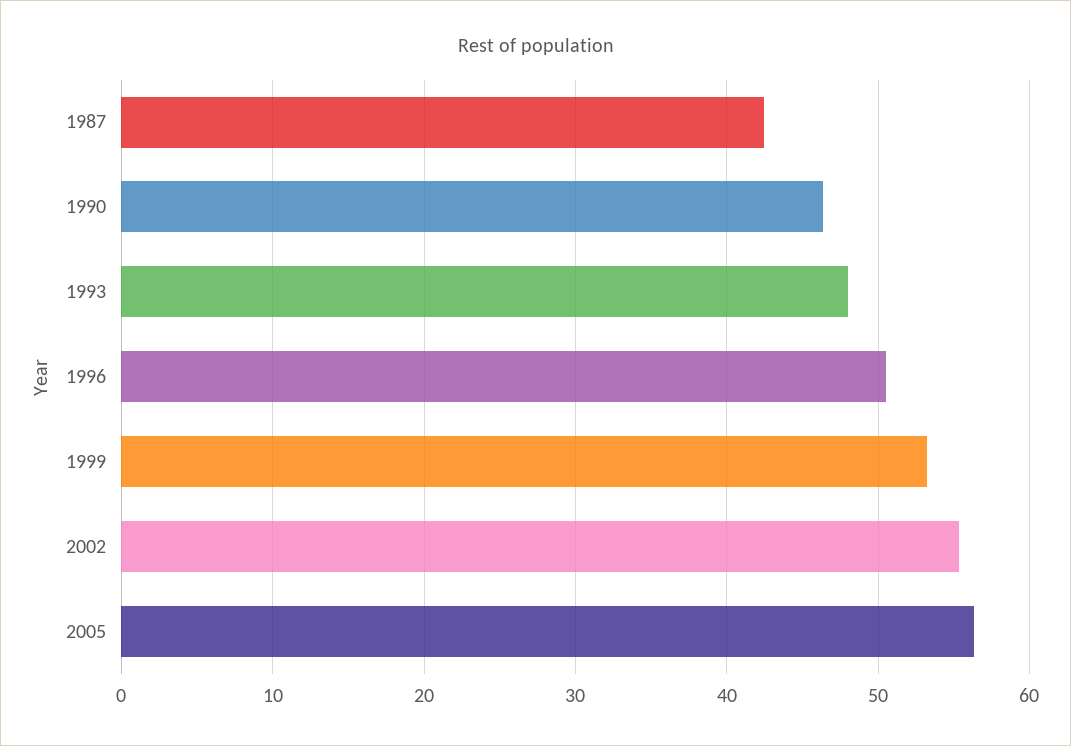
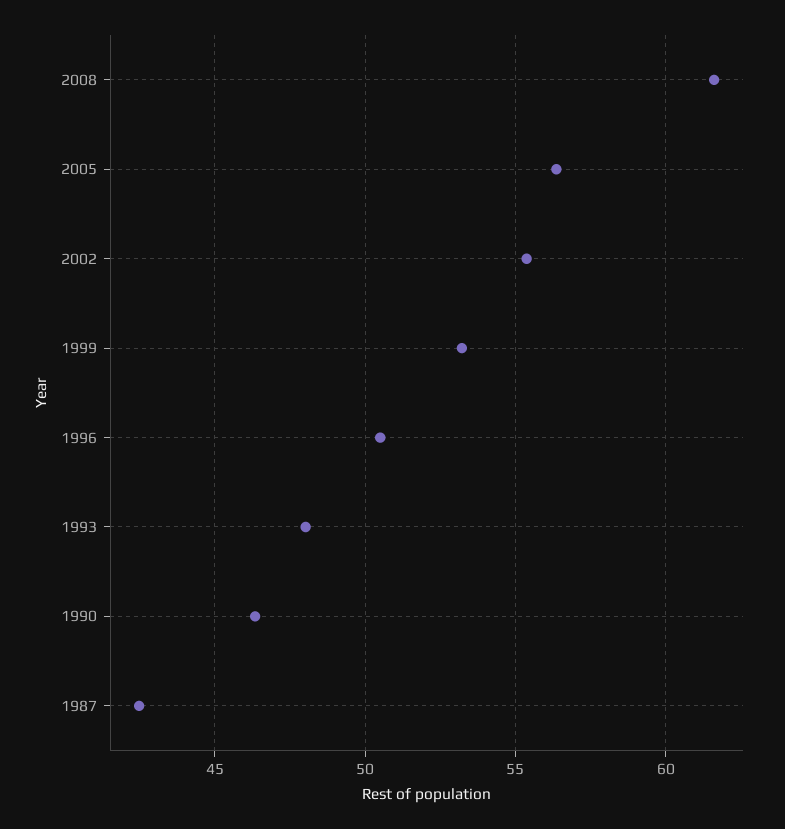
2008: none -> 61.5

